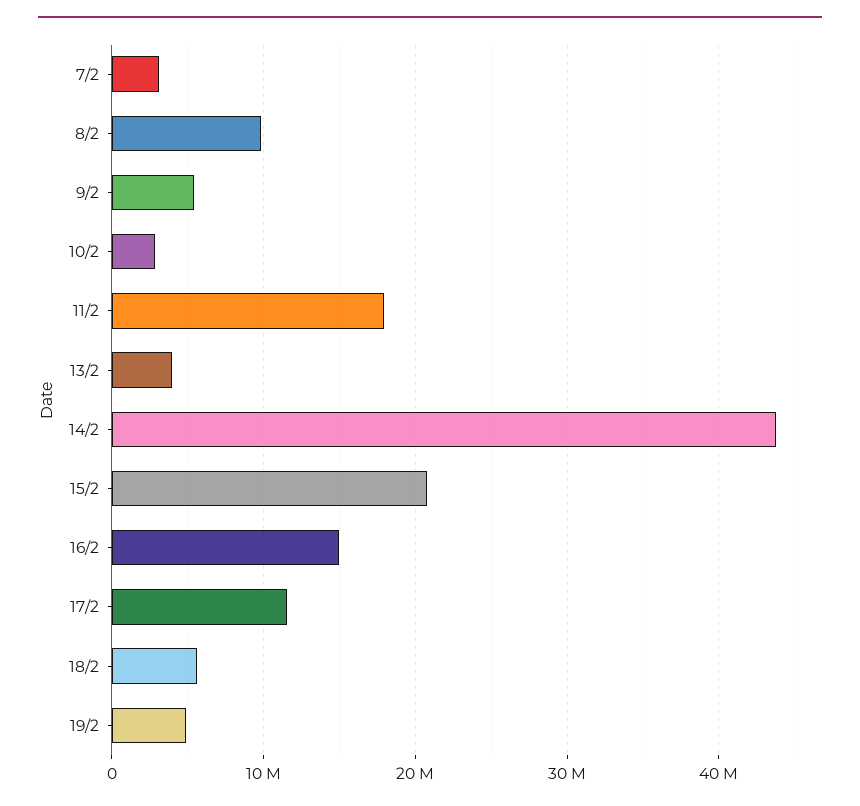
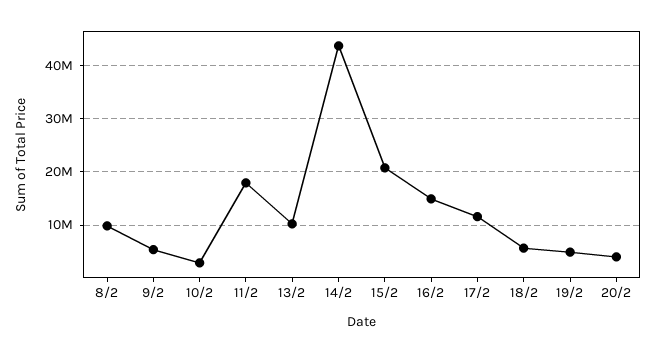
7/2: 3000000 -> none
13/2: 4000000 -> 10000000
20/2: none -> 4000000

